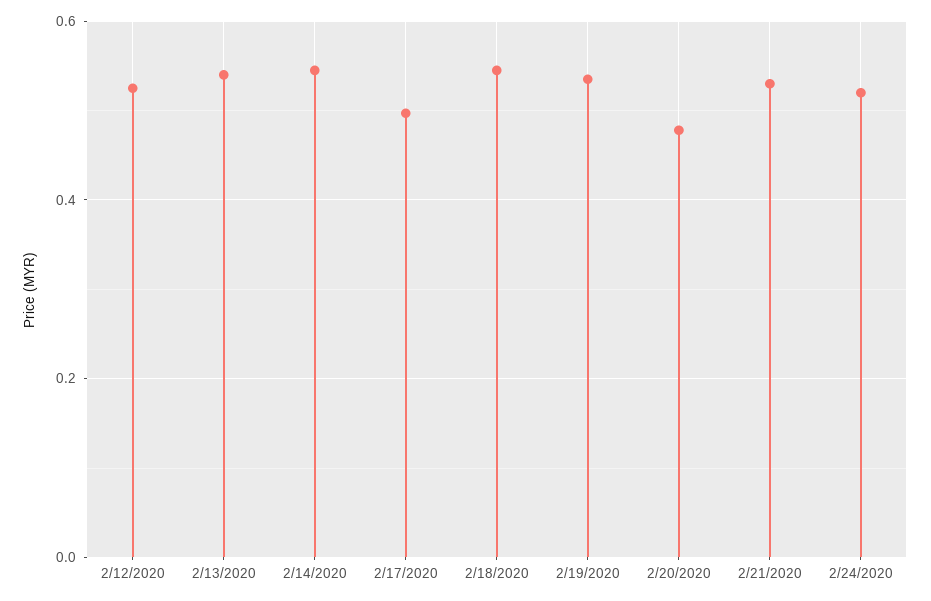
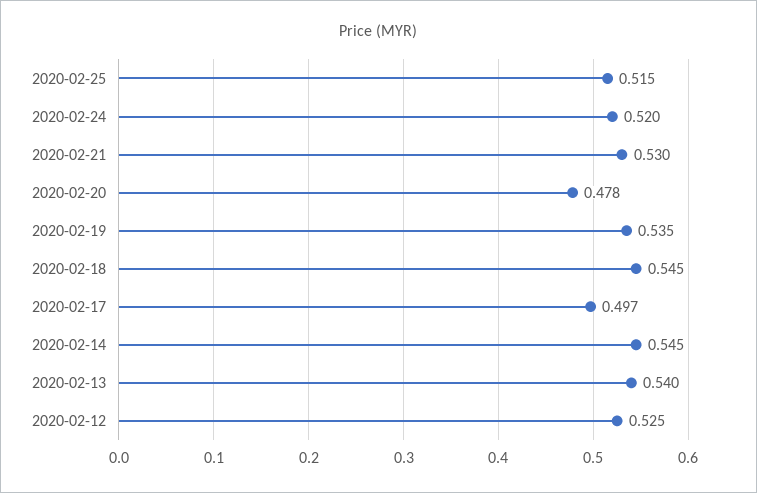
2020-02-25: none -> 0.515

